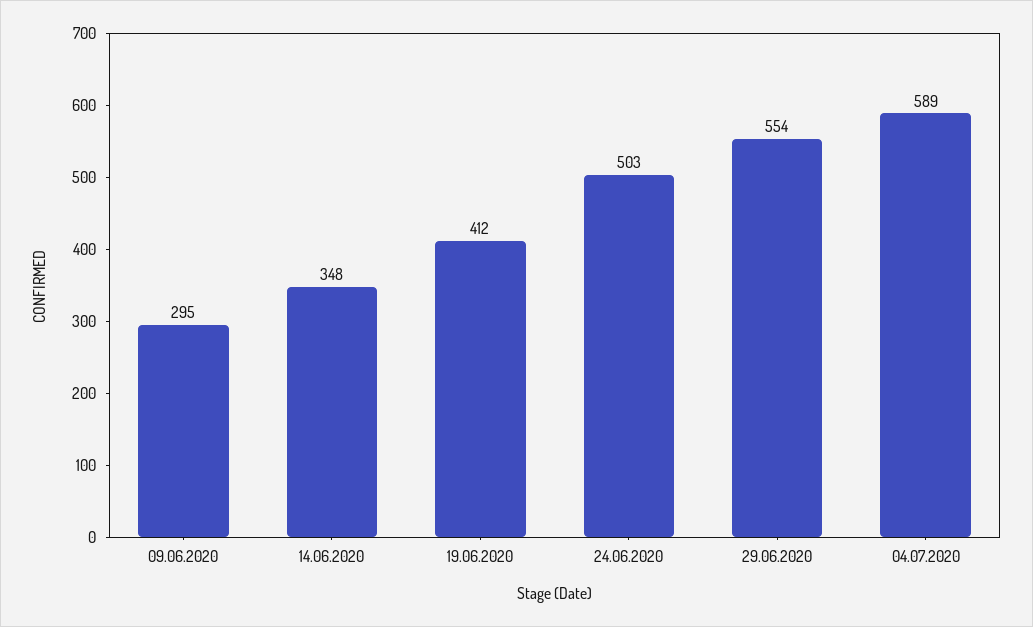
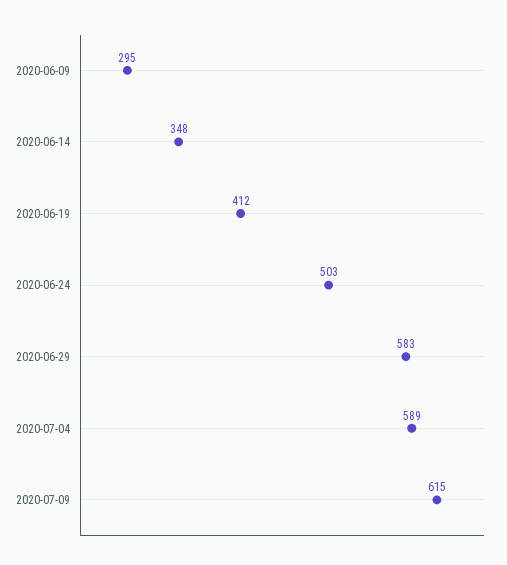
29.06.2020: 554 -> 583
2020-07-09: none -> 615

